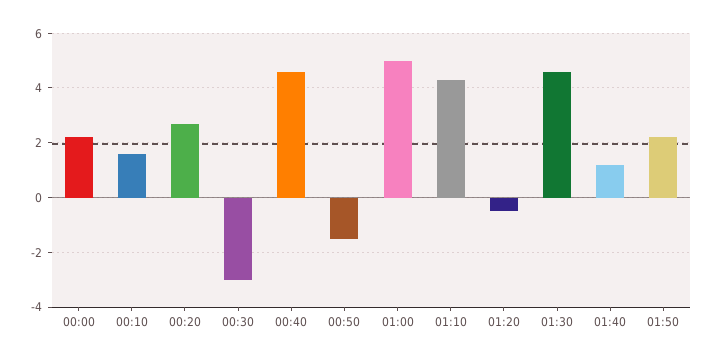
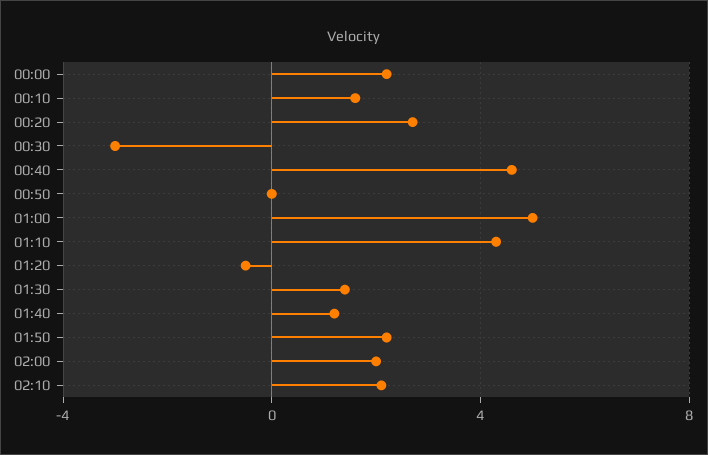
00:50: -1.5 -> 0
01:30: 4.5 -> 1.5
02:00: none -> 2
02:10: none -> 2

